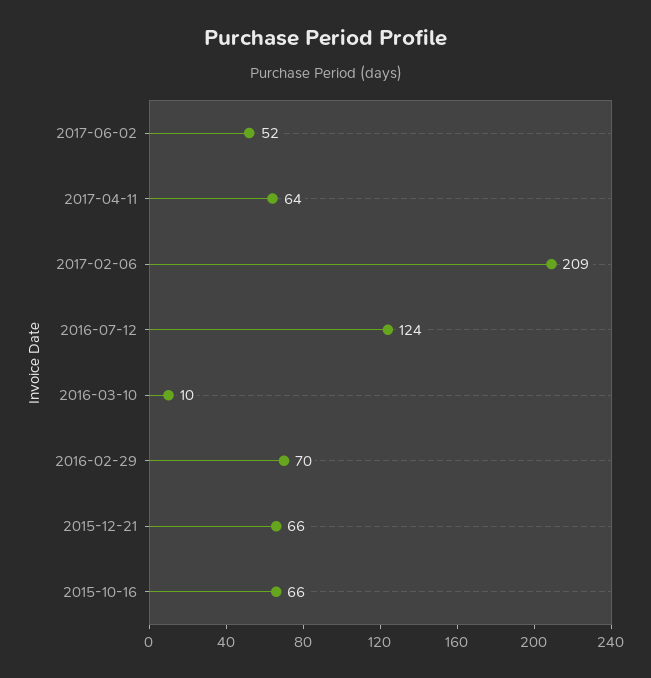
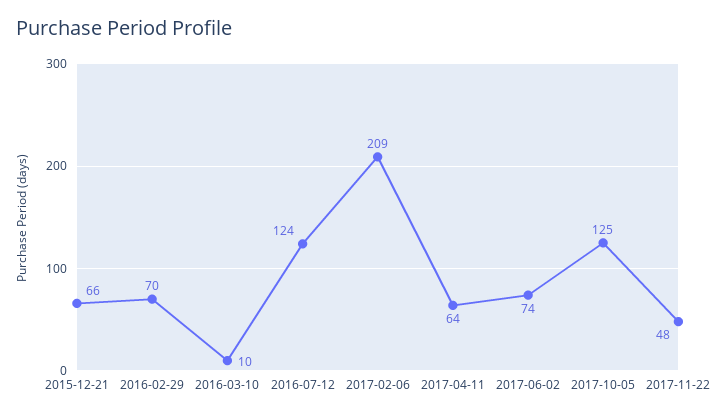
2017-06-02: 52 -> 74
2015-10-16: 66 -> none
2017-10-05: none -> 125
2017-11-22: none -> 48

